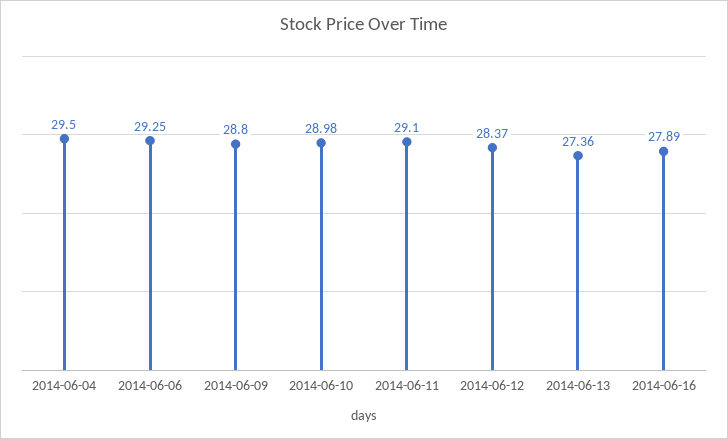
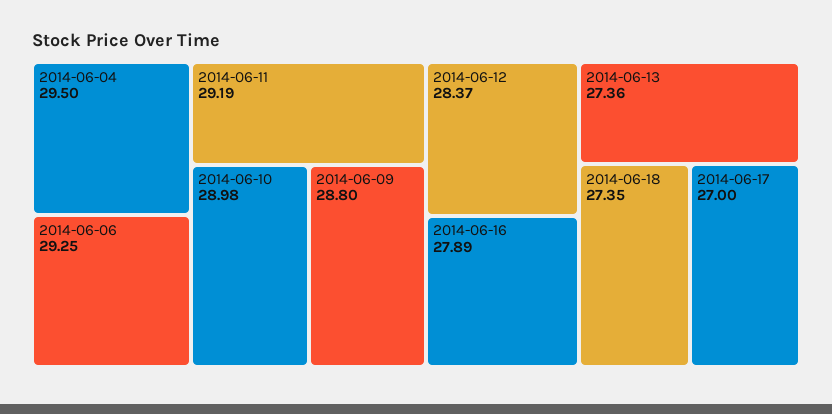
2014-06-11: 29.1 -> 29.19
2014-06-18: none -> 27.35
2014-06-17: none -> 27

